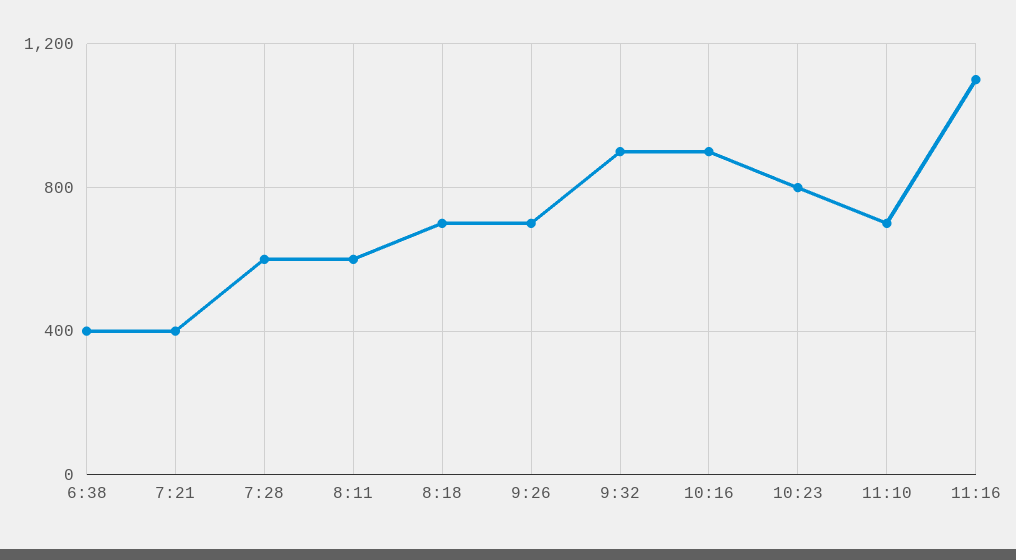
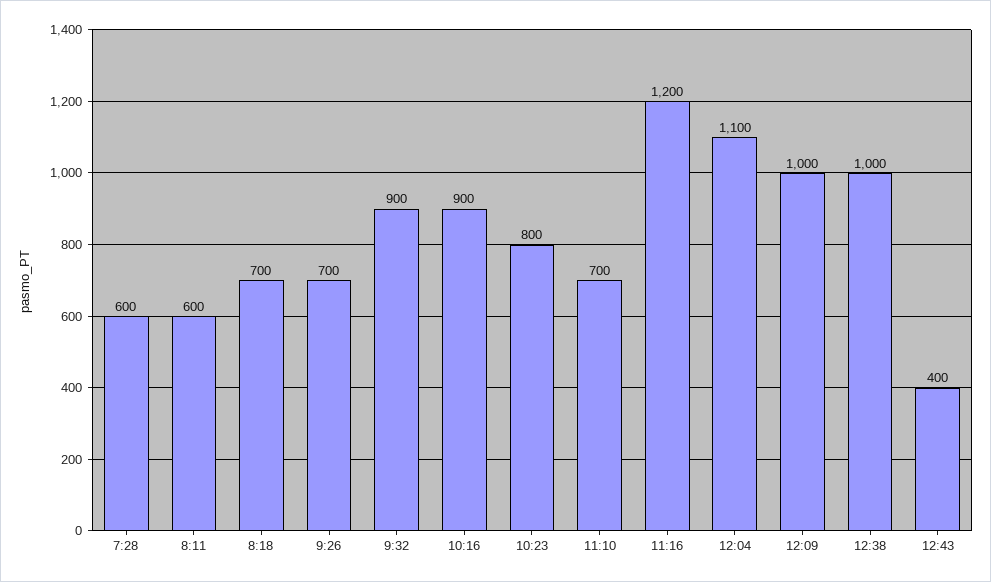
6:38: 400 -> none
7:21: 400 -> none
11:16: 1100 -> 1200
12:04: none -> 1100
12:09: none -> 1000
12:38: none -> 1000
12:43: none -> 400

